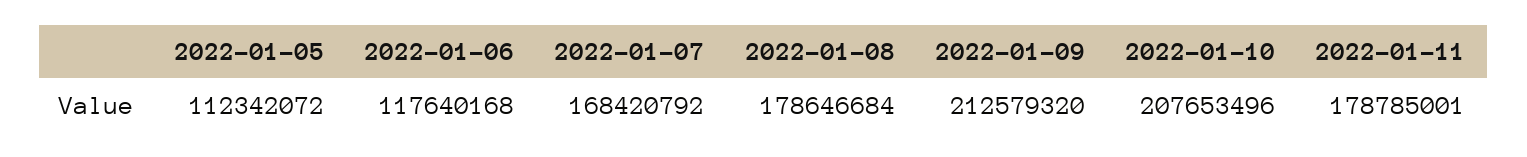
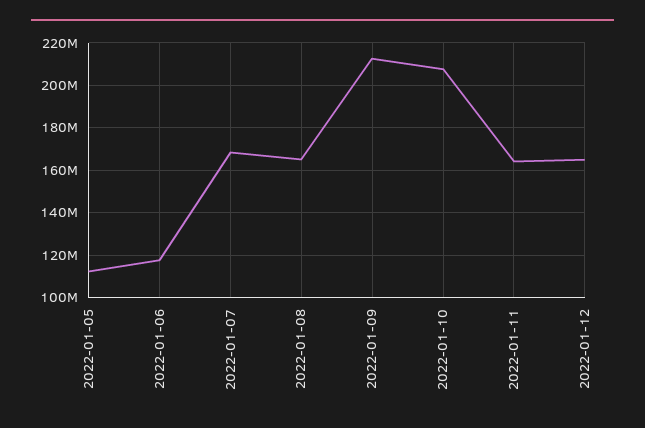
2022-01-08: 178646684 -> 165000000
2022-01-11: 178785001 -> 165000000
2022-01-12: none -> 165000000

